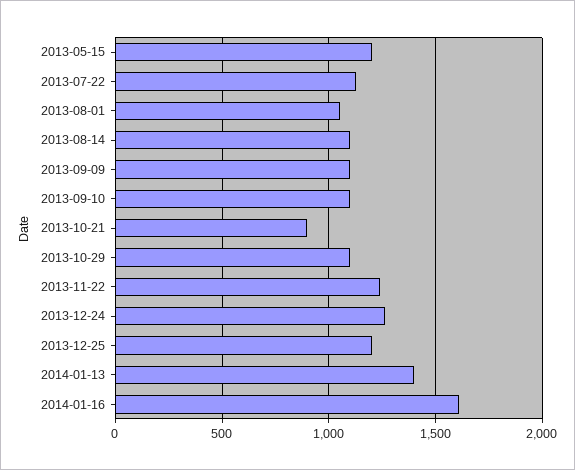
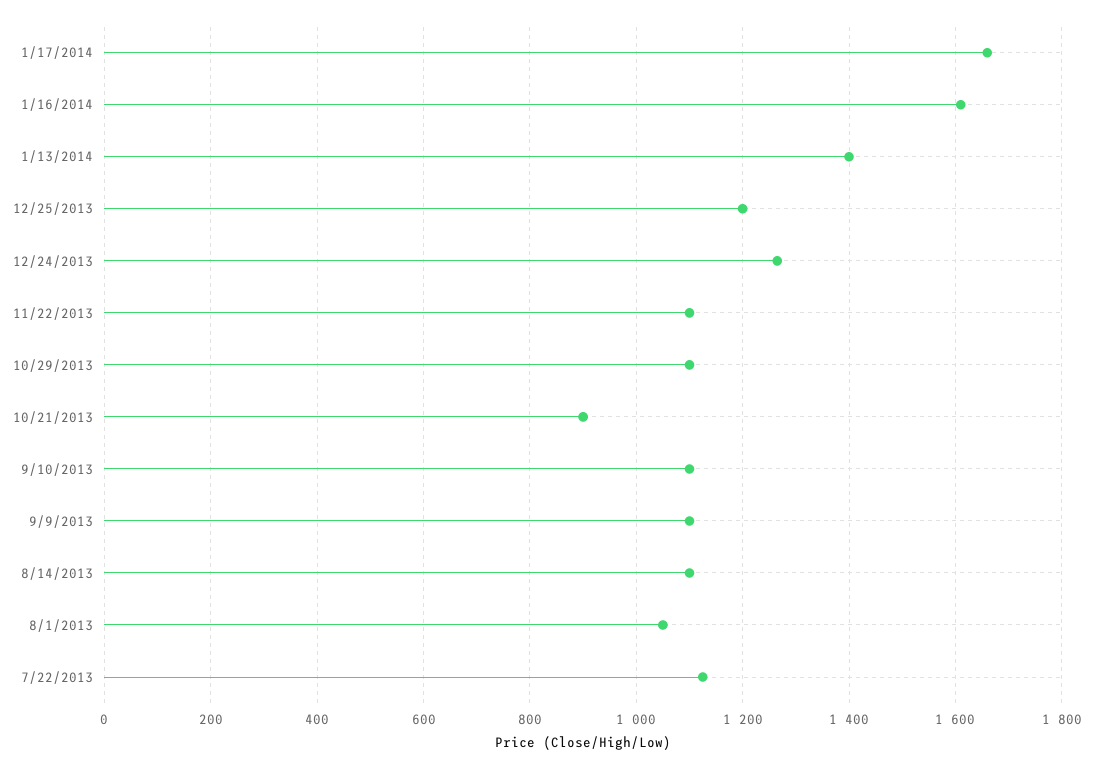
2013-05-15: 1200 -> none
2013-11-22: 1250 -> 1100
1/17/2014: none -> 1660

